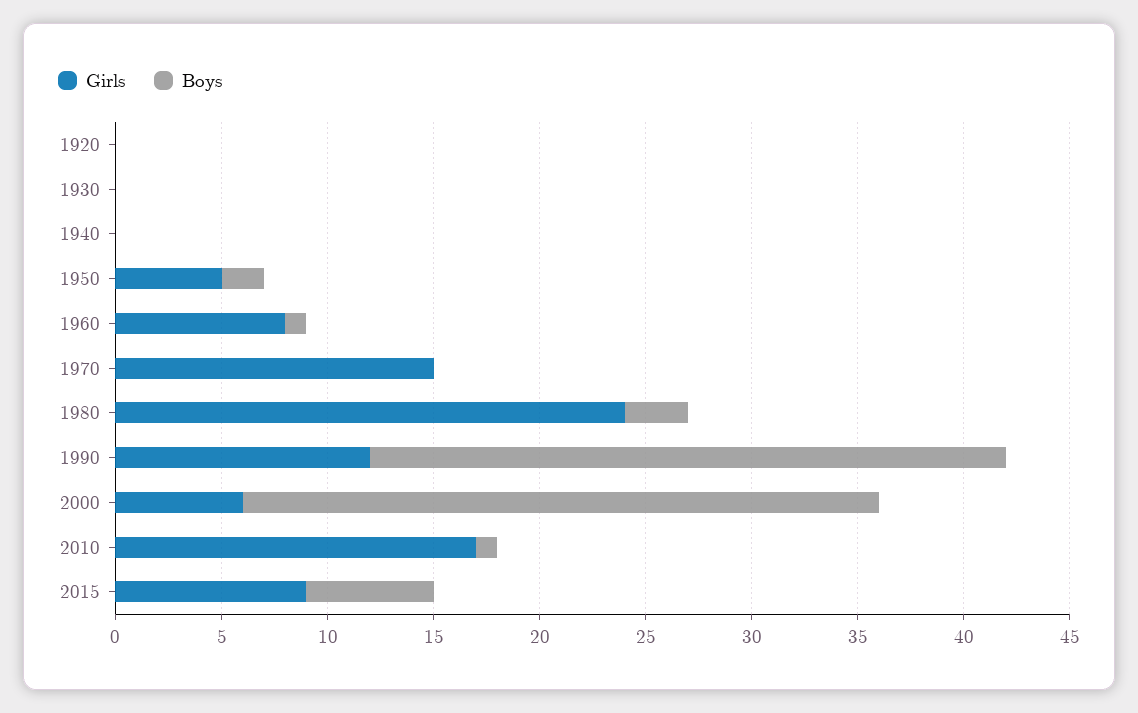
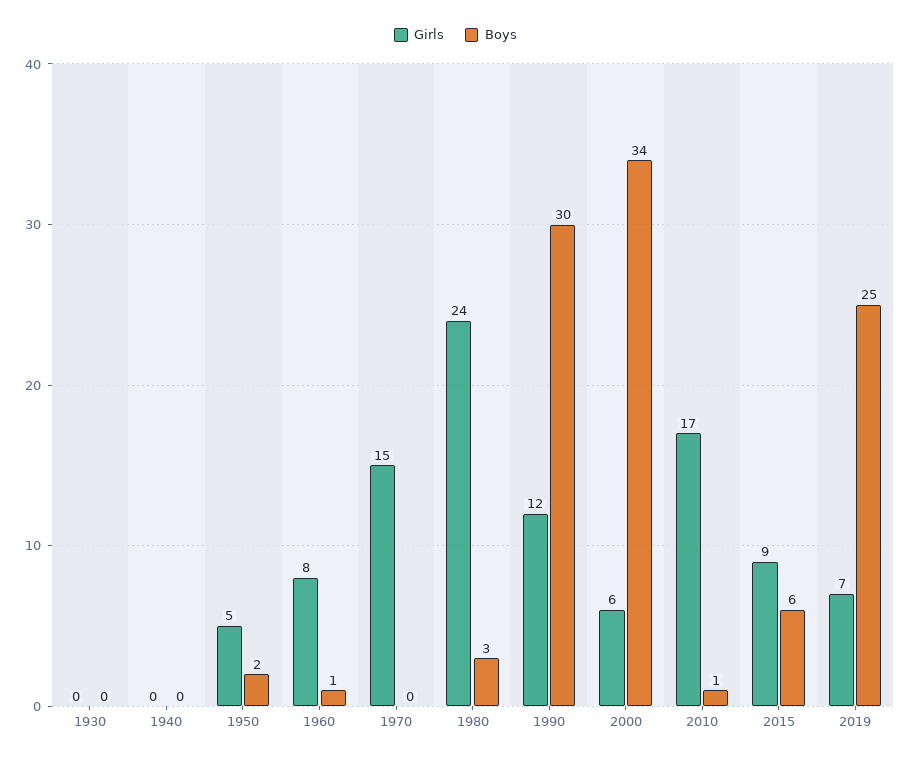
Girls, 1920: 0 -> none
Boys, 1920: 0 -> none
Boys, 2000: 30 -> 34
Girls, 2019: none -> 7
Boys, 2019: none -> 25

